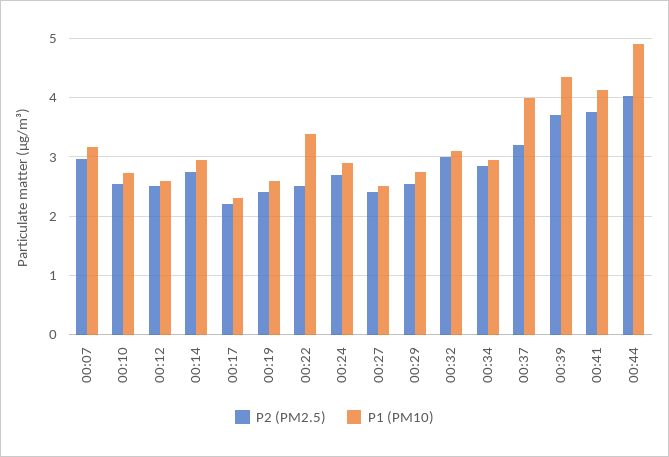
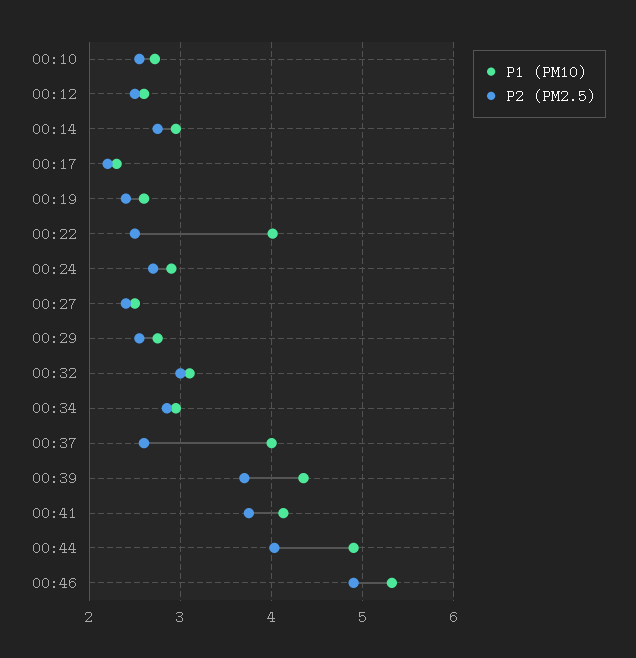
P2 (PM2.5), 00:07: 3 -> none
P1 (PM10), 00:07: 3.2 -> none
P1 (PM10), 00:22: 3.4 -> 4
P2 (PM2.5), 00:37: 3.2 -> 2.6
P1 (PM10), 00:46: none -> 5.3
P2 (PM2.5), 00:46: none -> 4.9

